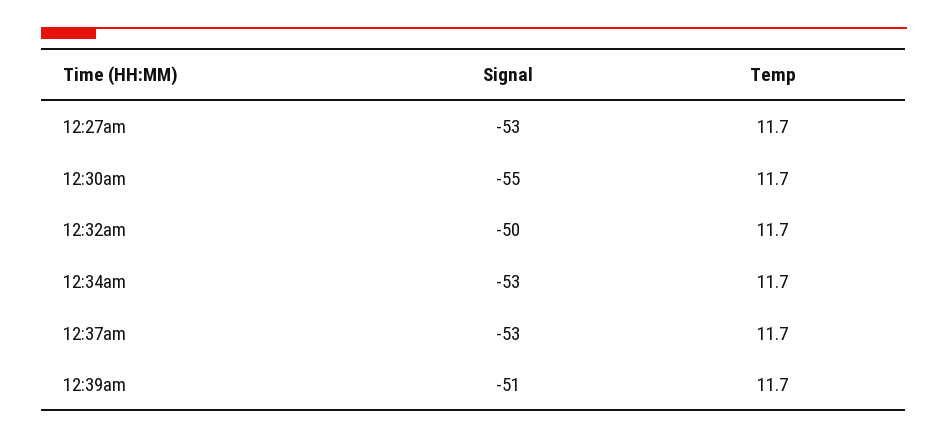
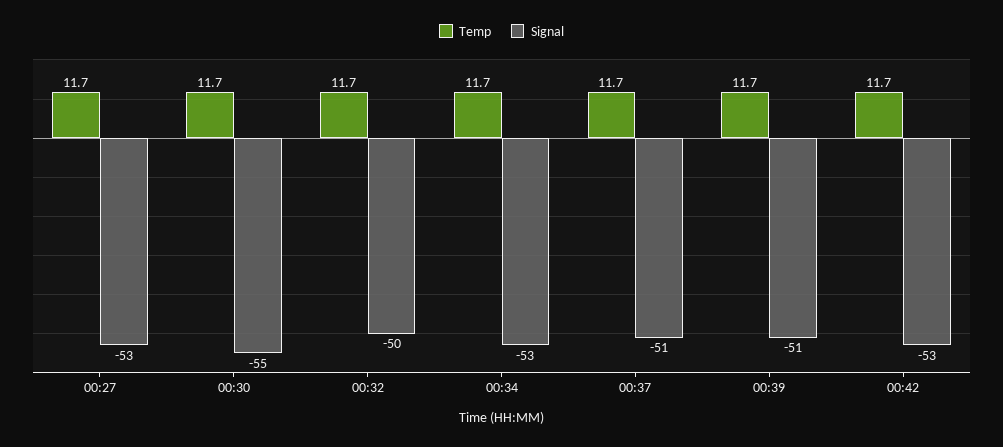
Signal, 12:37am: -53 -> -51
Temp, 00:42: none -> 11.7
Signal, 00:42: none -> -53

